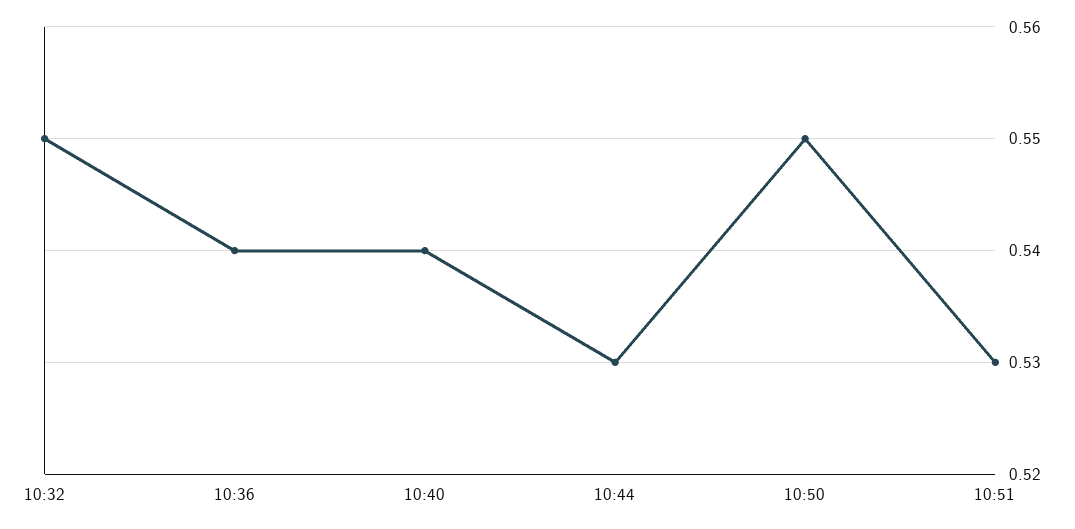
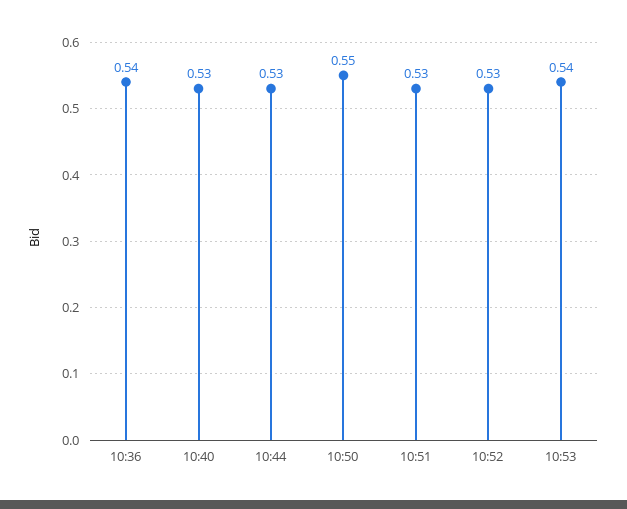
10:32: 0.55 -> none
10:40: 0.54 -> 0.53
10:52: none -> 0.53
10:53: none -> 0.54

